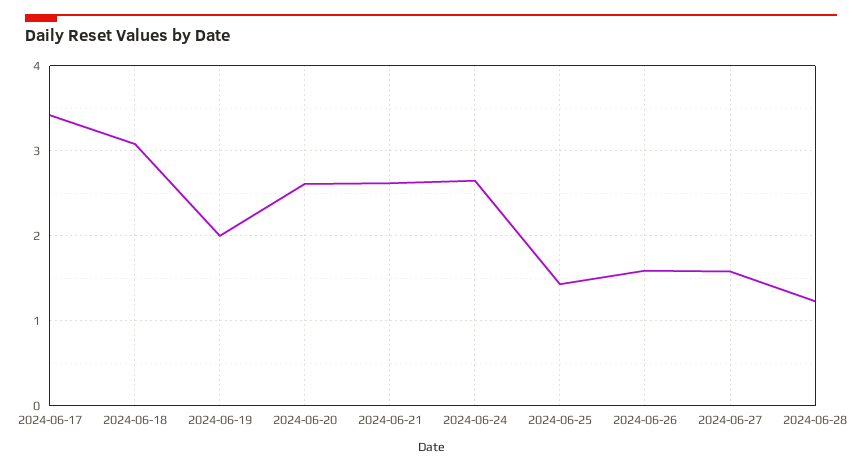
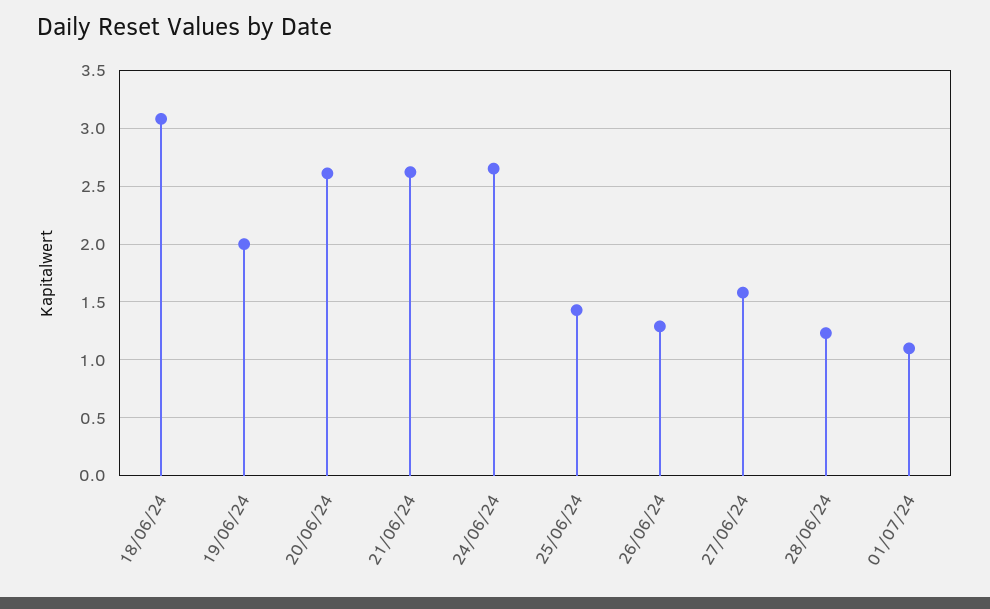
2024-06-17: 3.4 -> none
2024-06-26: 1.6 -> 1.3
01/07/24: none -> 1.1

